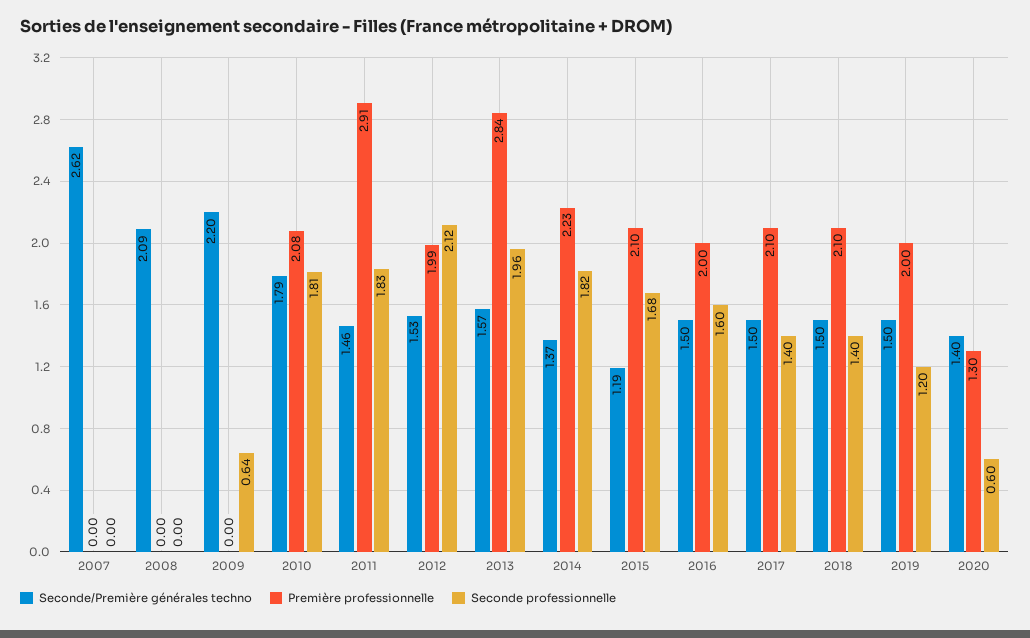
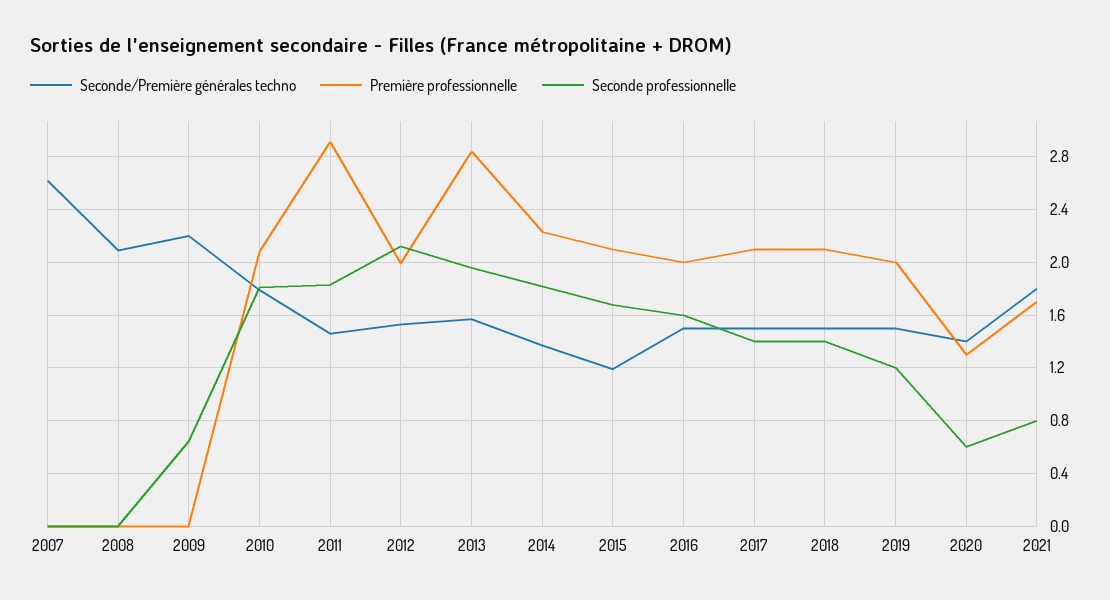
Seconde/Première générales techno, 2021: none -> 1.8
Première professionnelle, 2021: none -> 1.7
Seconde professionnelle, 2021: none -> 0.8

